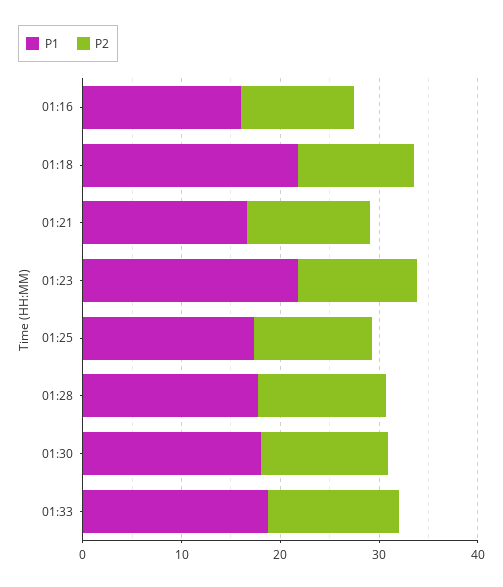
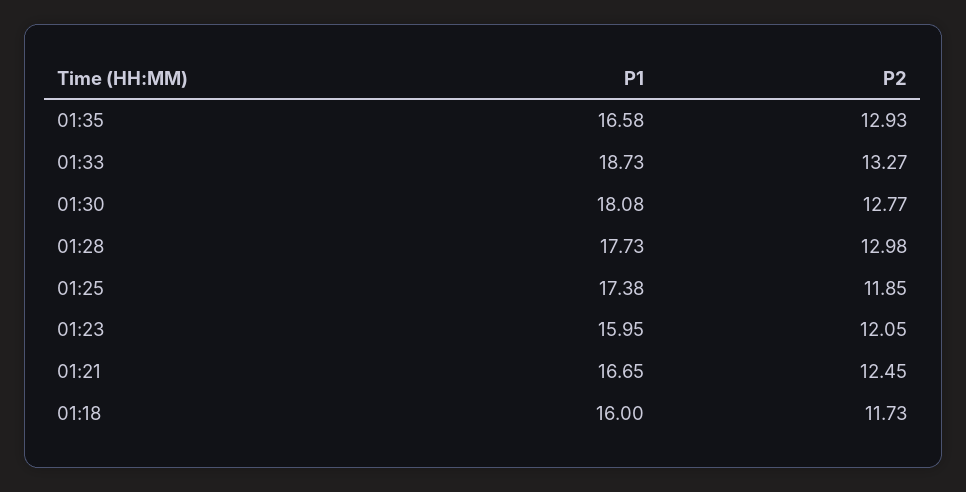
P1, 01:16: 16 -> none
P2, 01:16: 12 -> none
P1, 01:18: 22 -> 16
P1, 01:23: 22 -> 15.95
P1, 01:35: none -> 16.58
P2, 01:35: none -> 12.93

